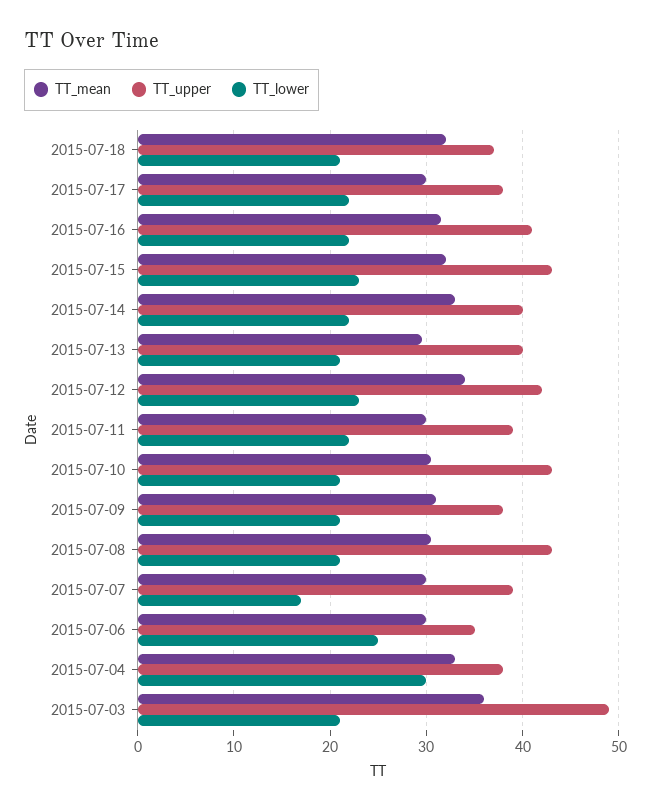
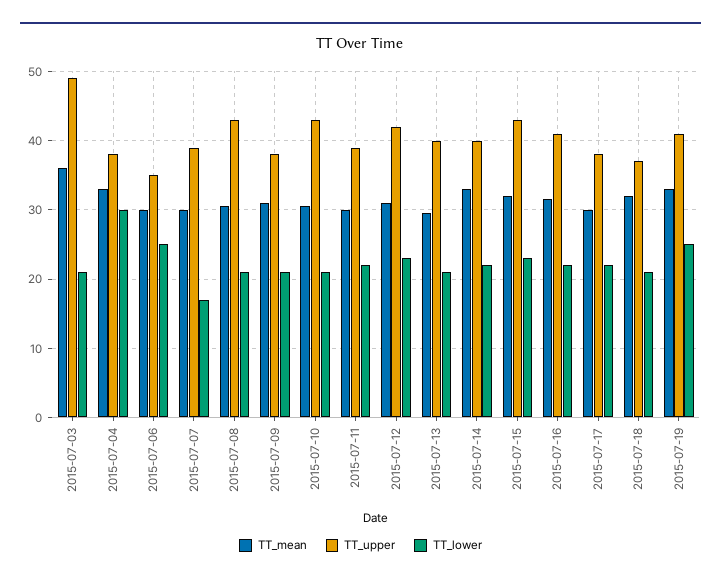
TT_mean, 2015-07-12: 34 -> 31
TT_mean, 2015-07-19: none -> 33
TT_upper, 2015-07-19: none -> 41
TT_lower, 2015-07-19: none -> 25

